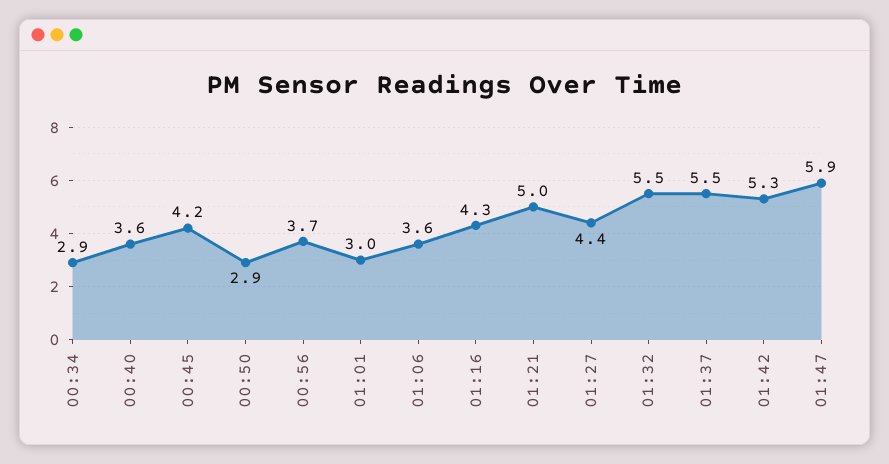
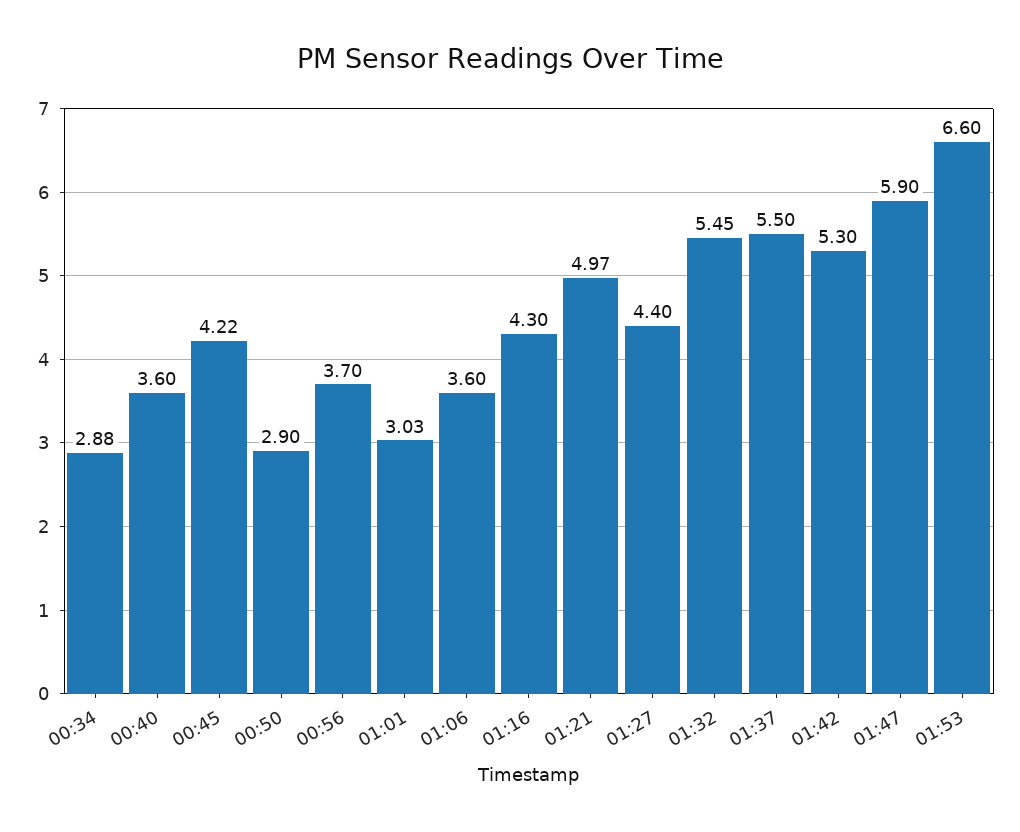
01:53: none -> 6.6

